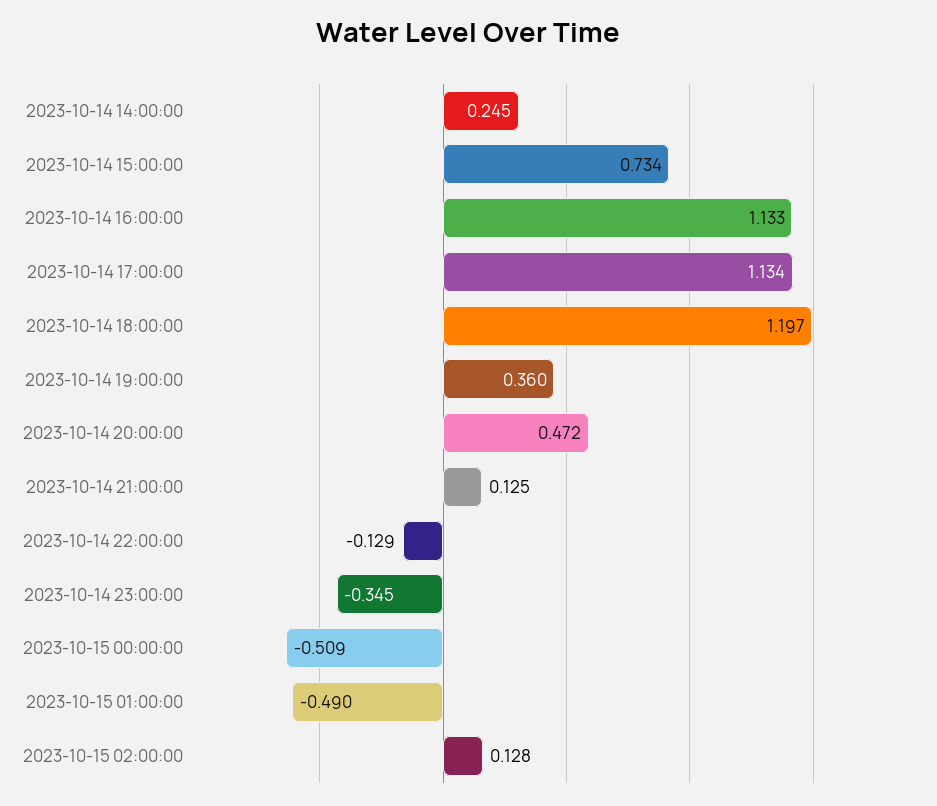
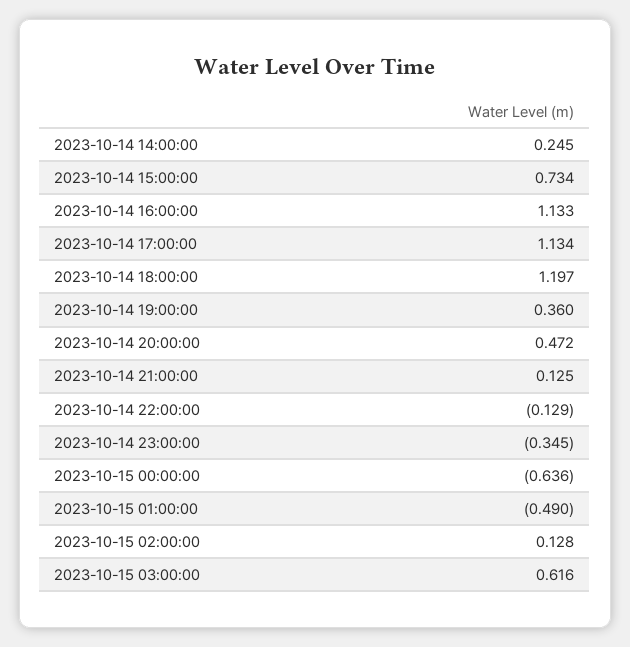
2023-10-15 00:00:00: -0.509 -> -0.636
2023-10-15 03:00:00: none -> 0.616

